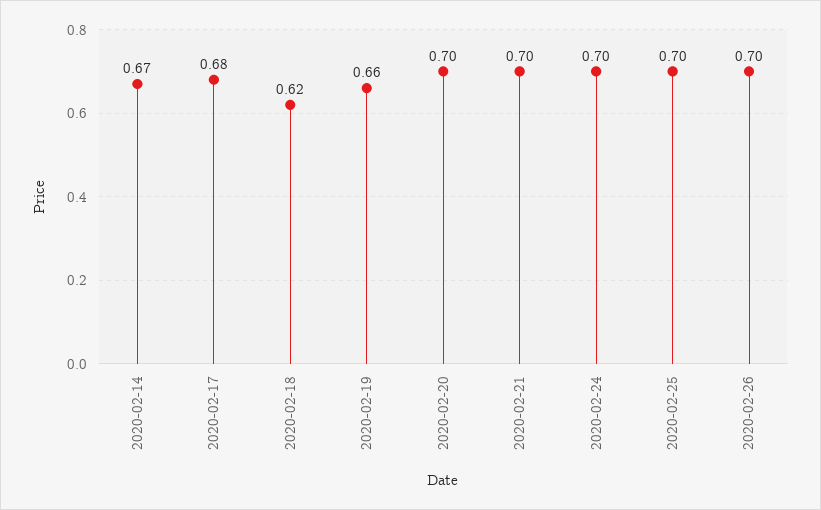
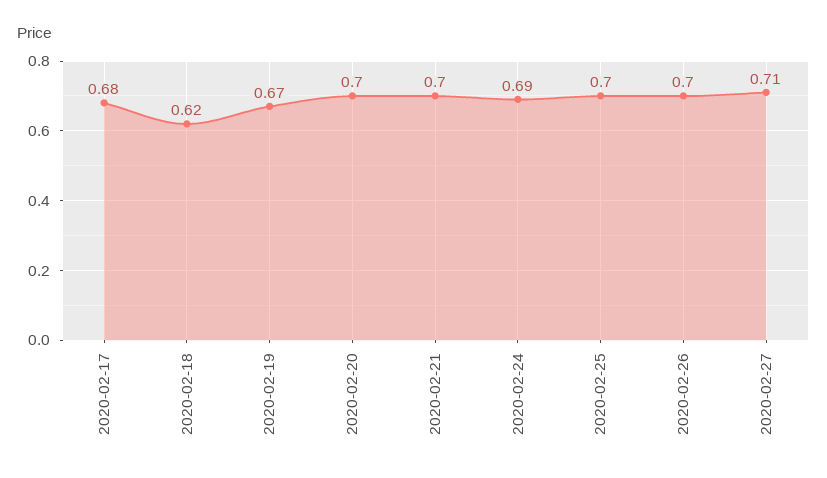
2020-02-14: 0.67 -> none
2020-02-19: 0.66 -> 0.67
2020-02-24: 0.7 -> 0.69
2020-02-27: none -> 0.71

